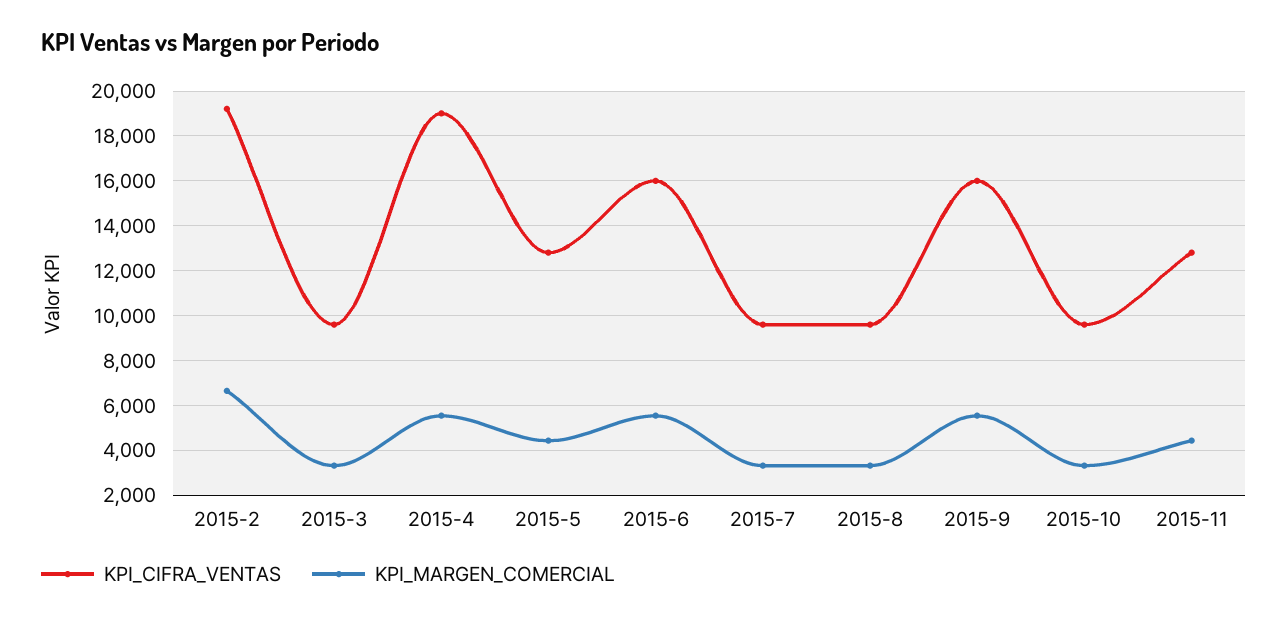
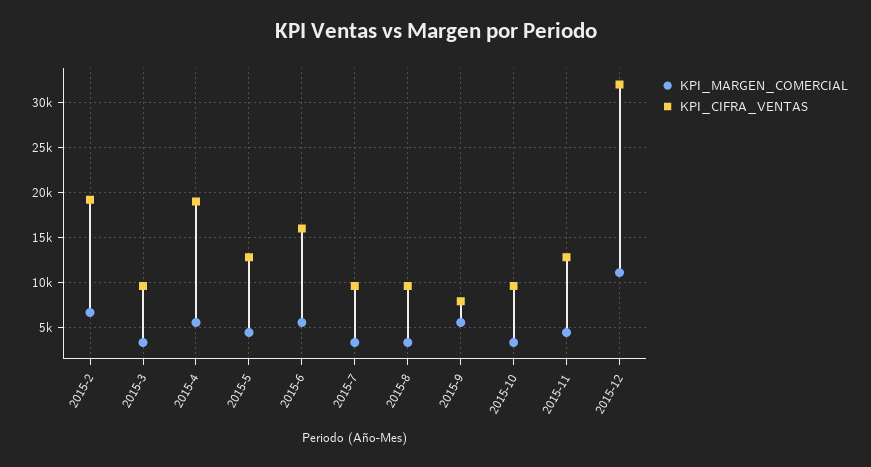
KPI_CIFRA_VENTAS, 2015-9: 16000 -> 8000
KPI_MARGEN_COMERCIAL, 2015-12: none -> 11000
KPI_CIFRA_VENTAS, 2015-12: none -> 32000

